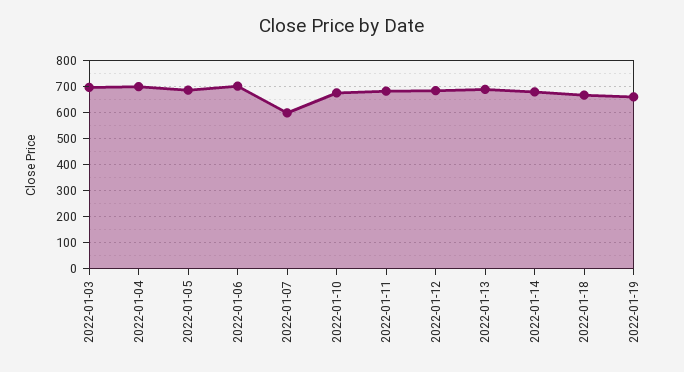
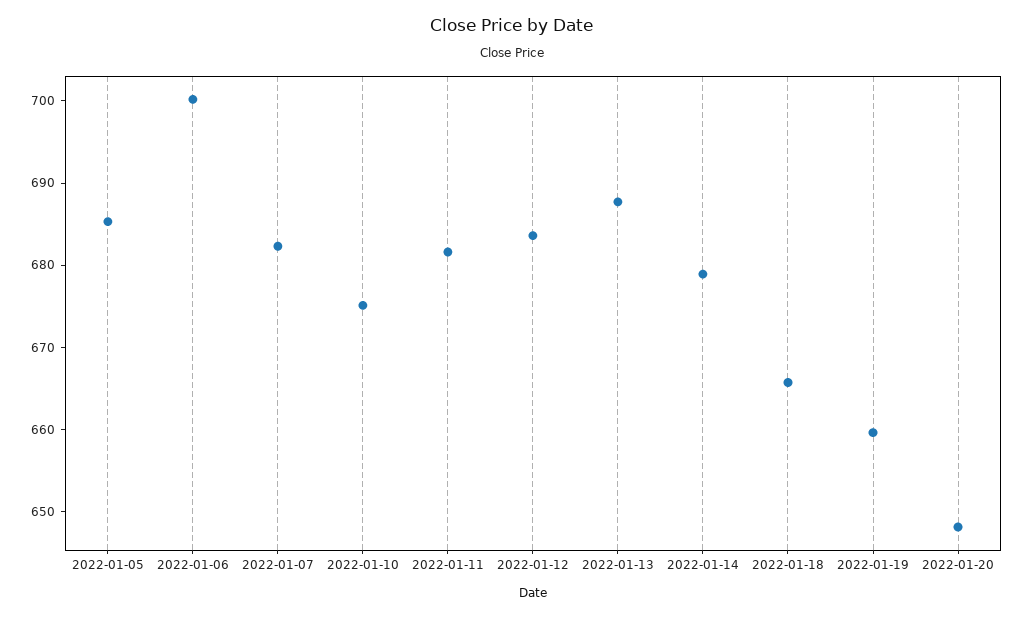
2022-01-03: 700 -> none
2022-01-04: 700 -> none
2022-01-07: 600 -> 682
2022-01-20: none -> 648

